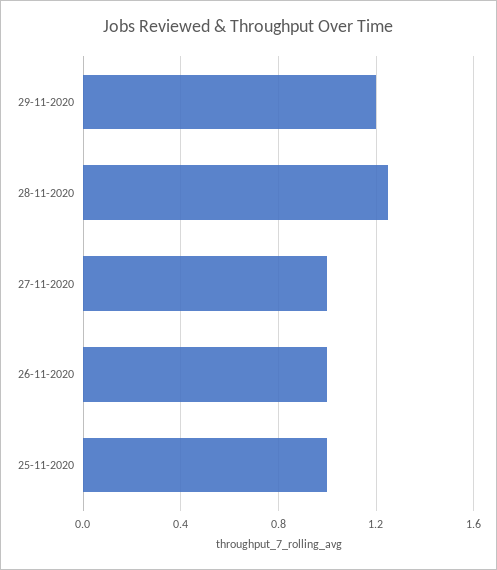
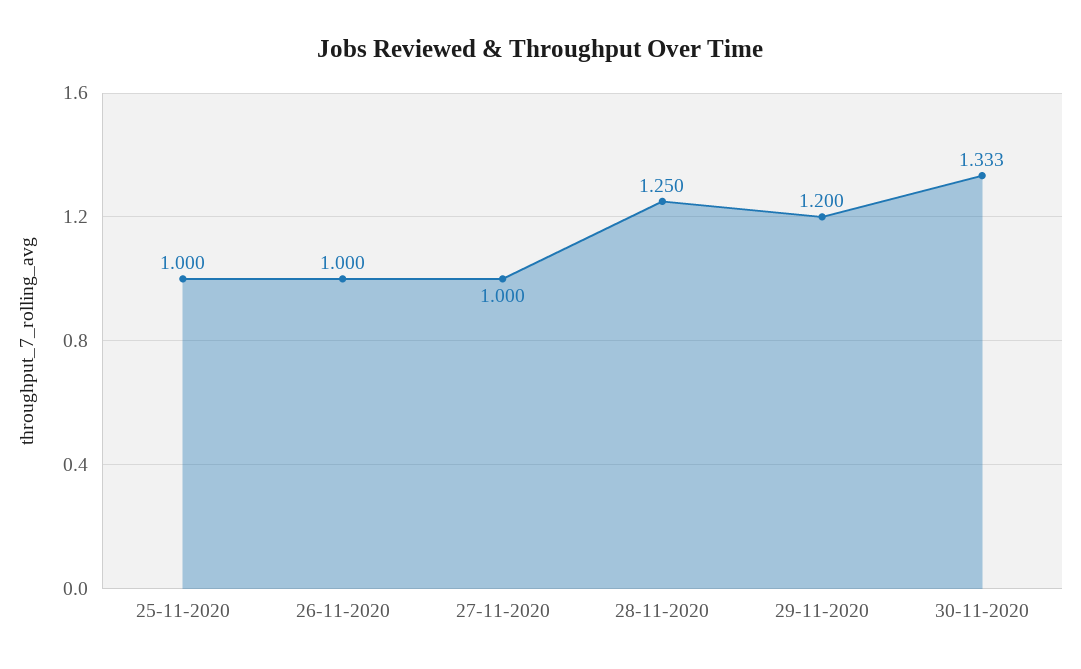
30-11-2020: none -> 1.333

